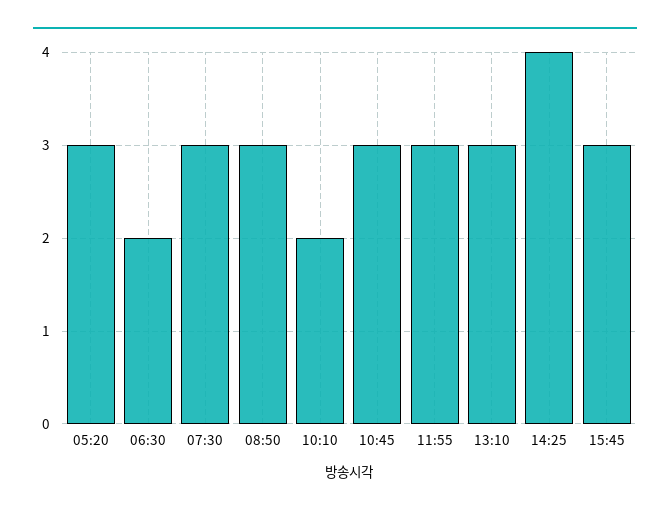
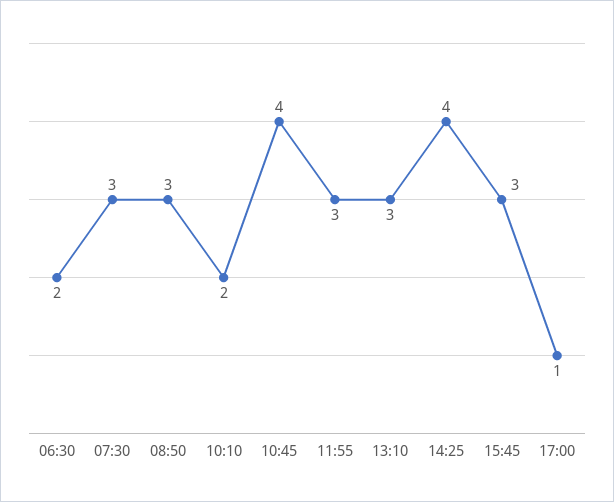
05:20: 3 -> none
10:45: 3 -> 4
17:00: none -> 1

